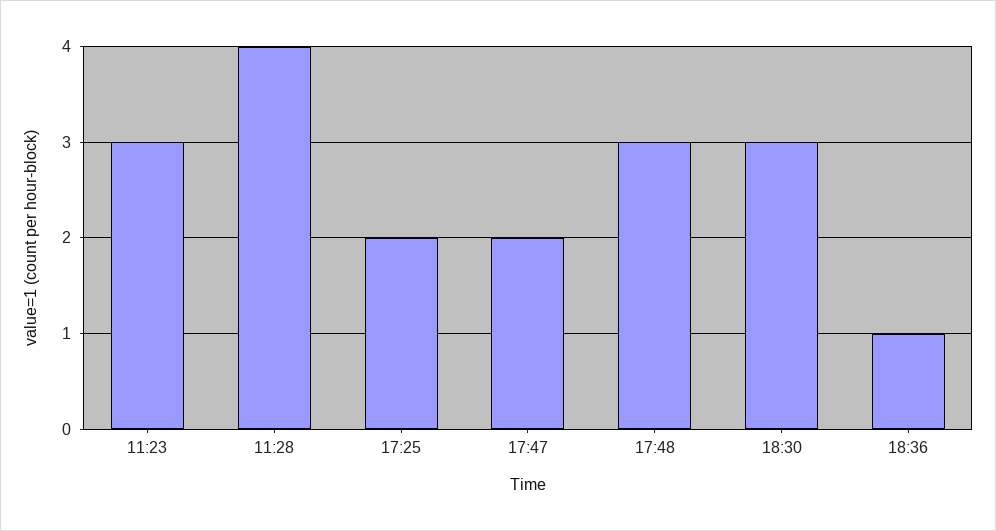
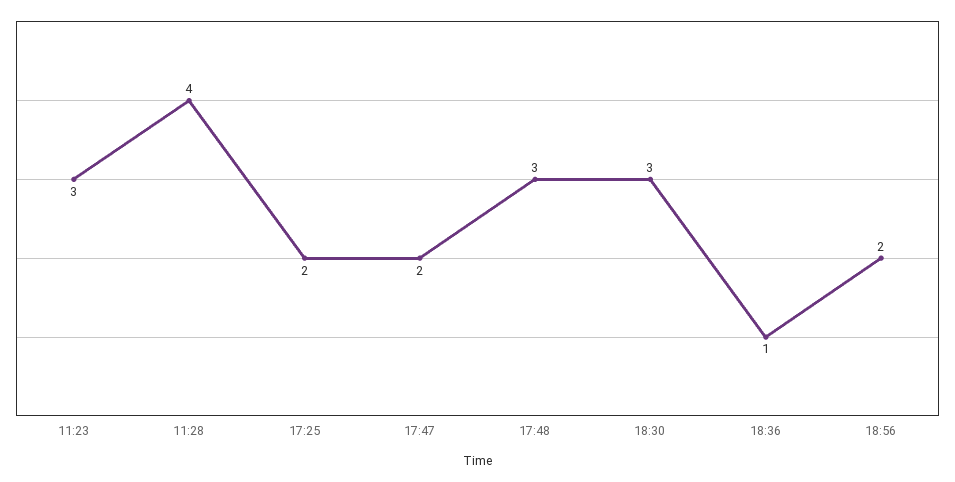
18:56: none -> 2

